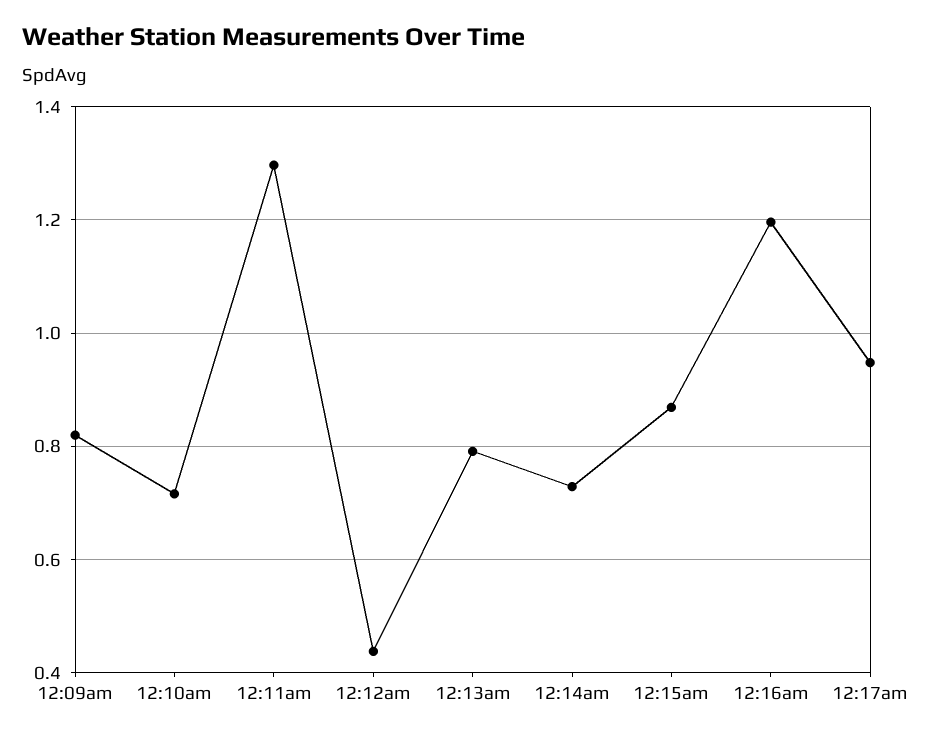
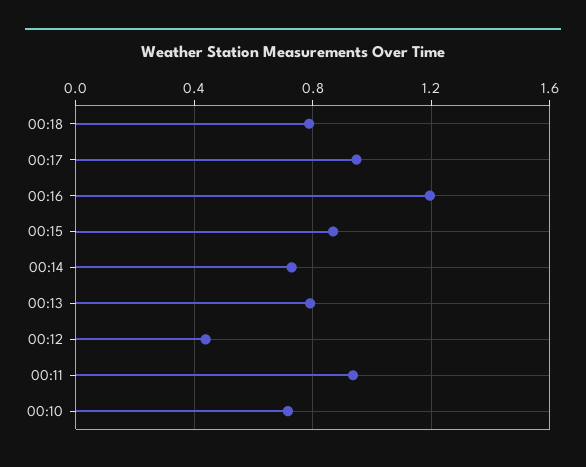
12:09am: 0.82 -> none
12:11am: 1.3 -> 0.95
00:18: none -> 0.8

